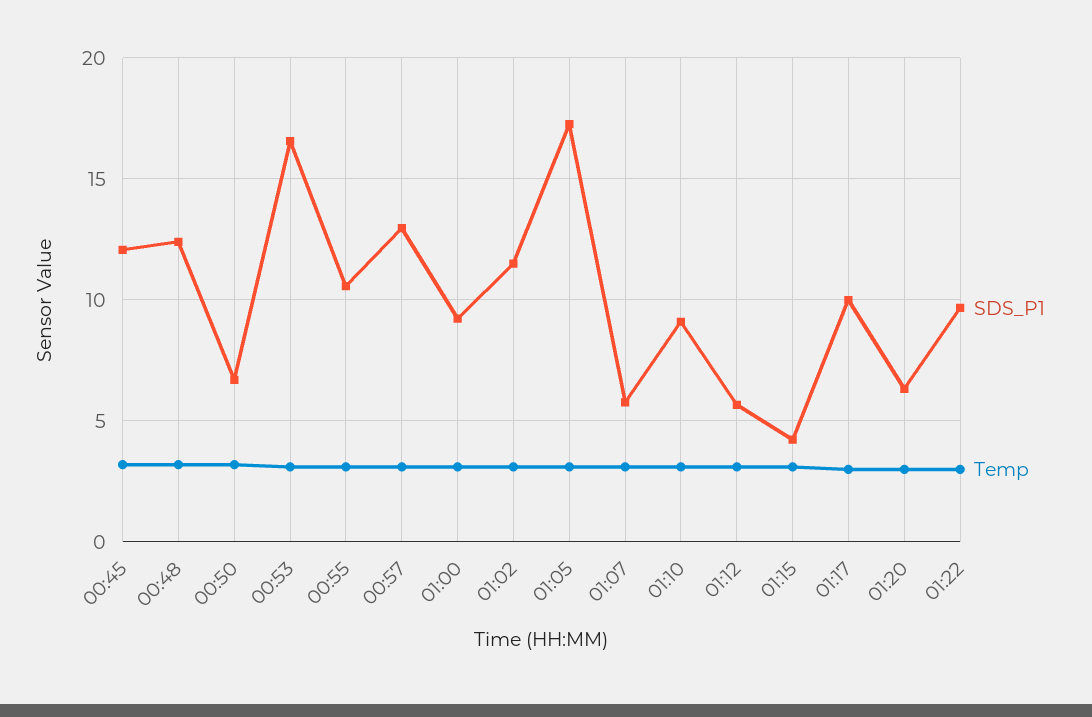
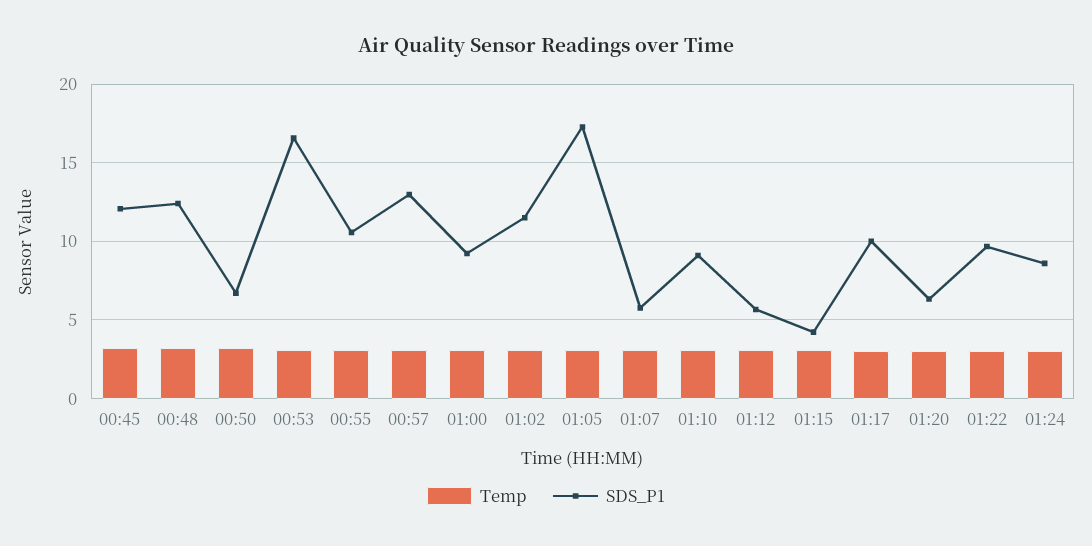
Temp, 01:24: none -> 3
SDS_P1, 01:24: none -> 8.5

